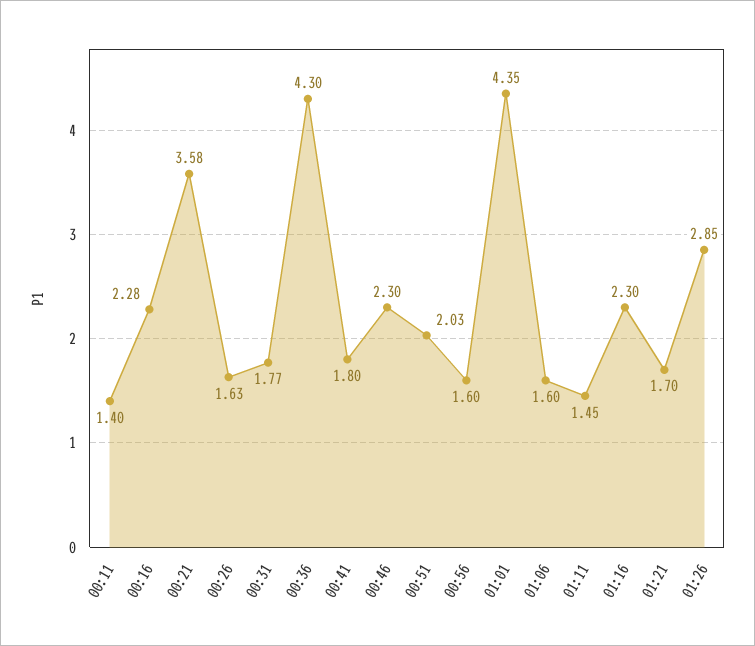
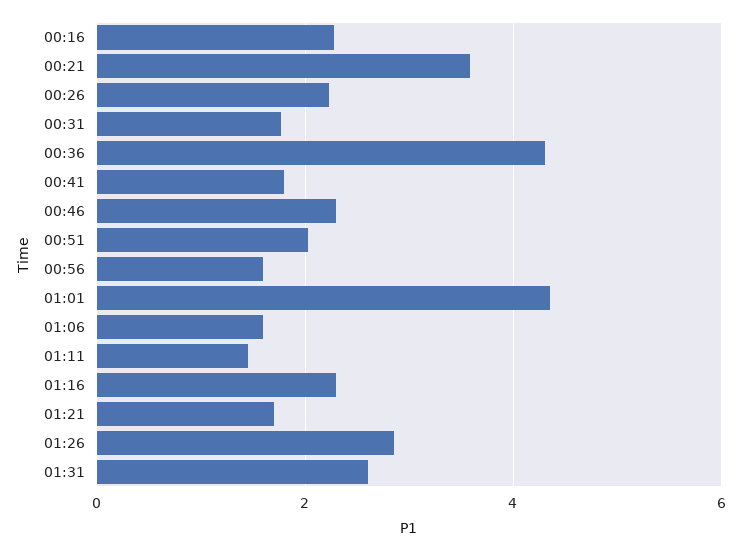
00:11: 1.4 -> none
00:26: 1.63 -> 2.2
01:31: none -> 2.6

